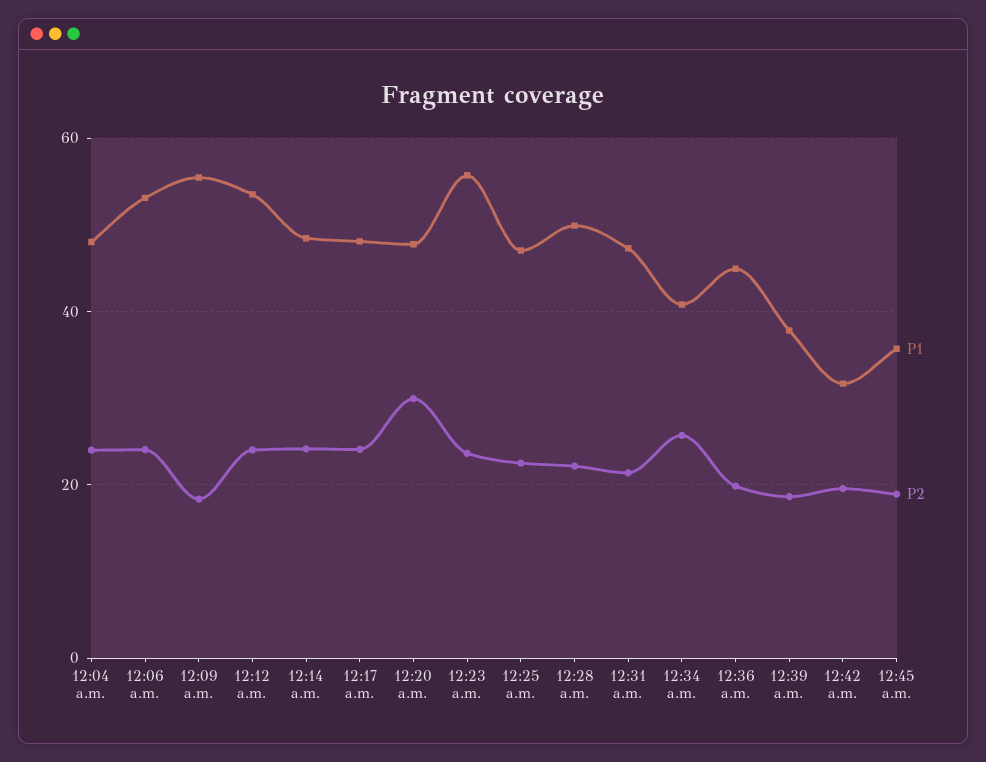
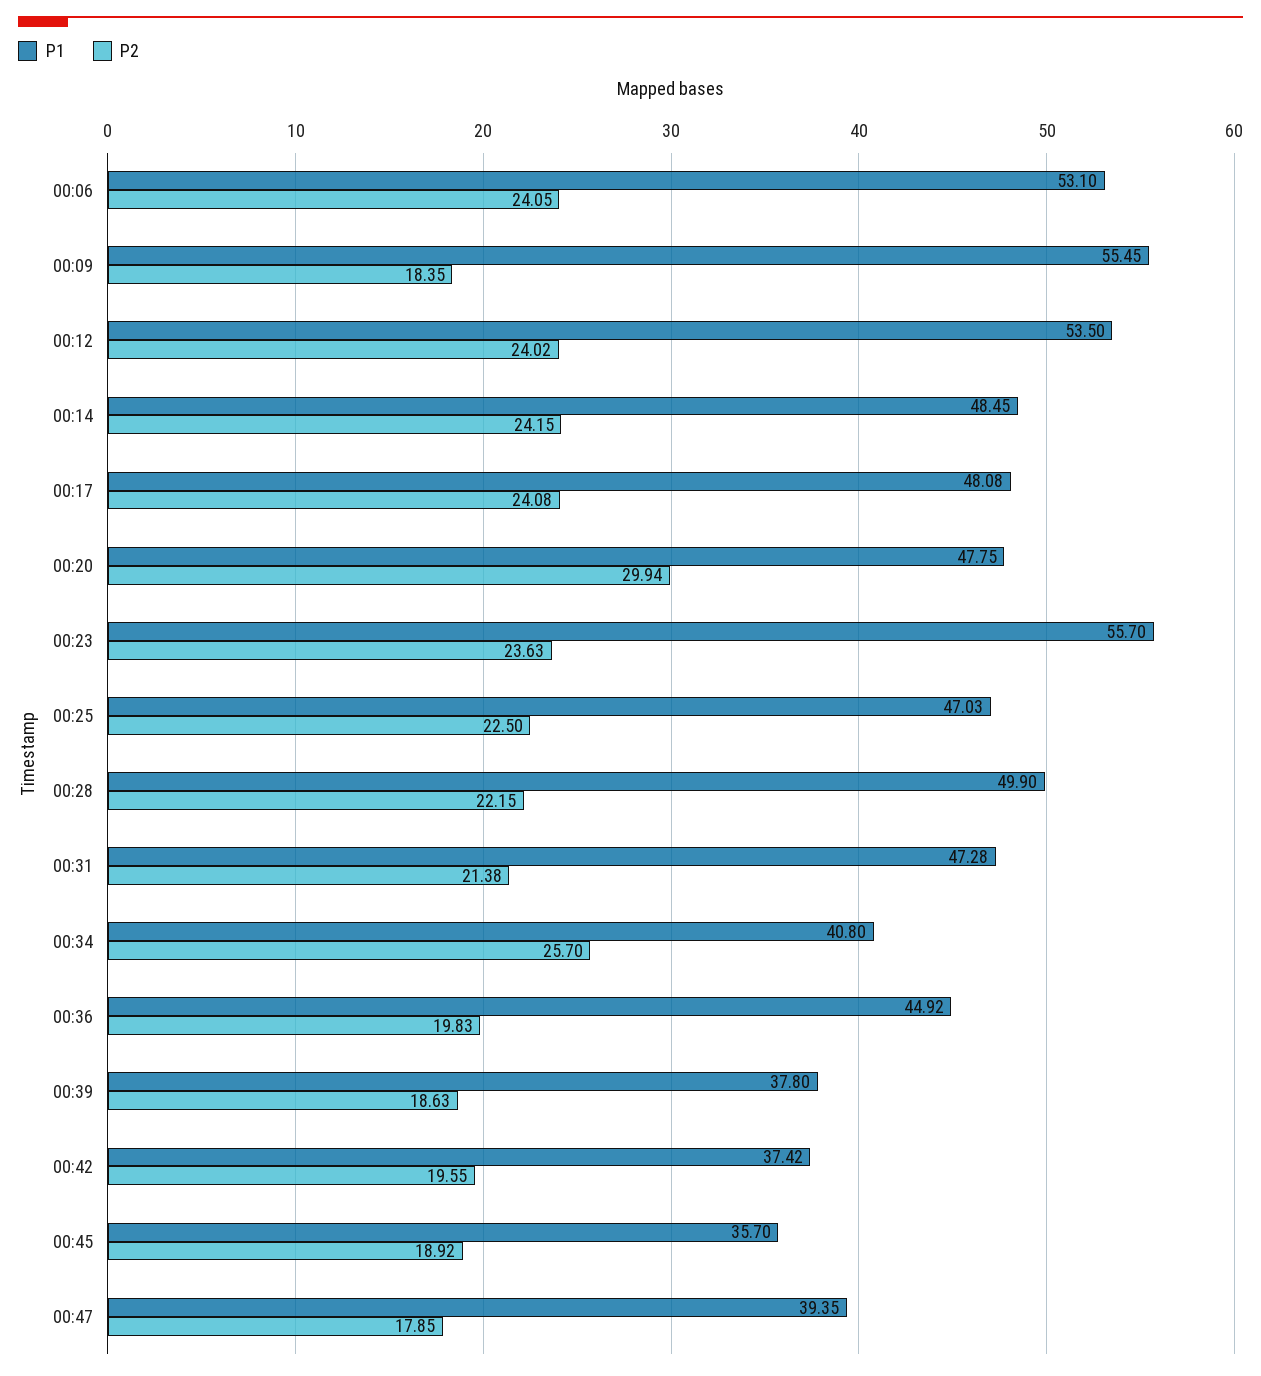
P1, 12:04 a.m.: 48 -> none
P2, 12:04 a.m.: 24 -> none
P1, 12:42 a.m.: 32 -> 37.42
P1, 00:47: none -> 39.35
P2, 00:47: none -> 17.85

